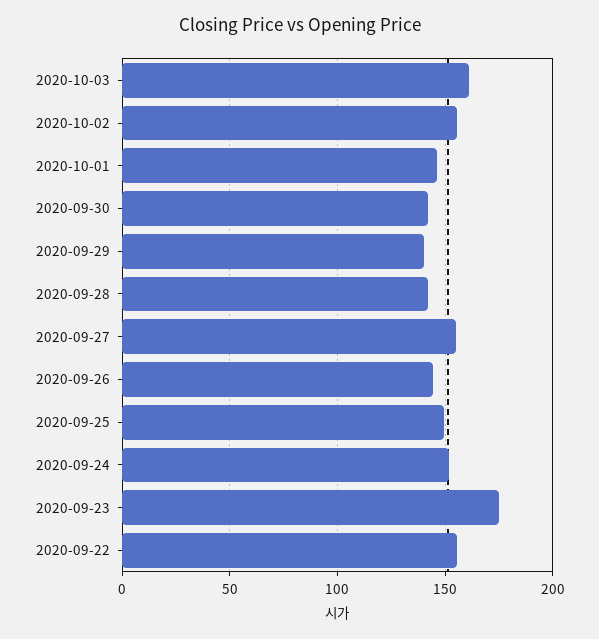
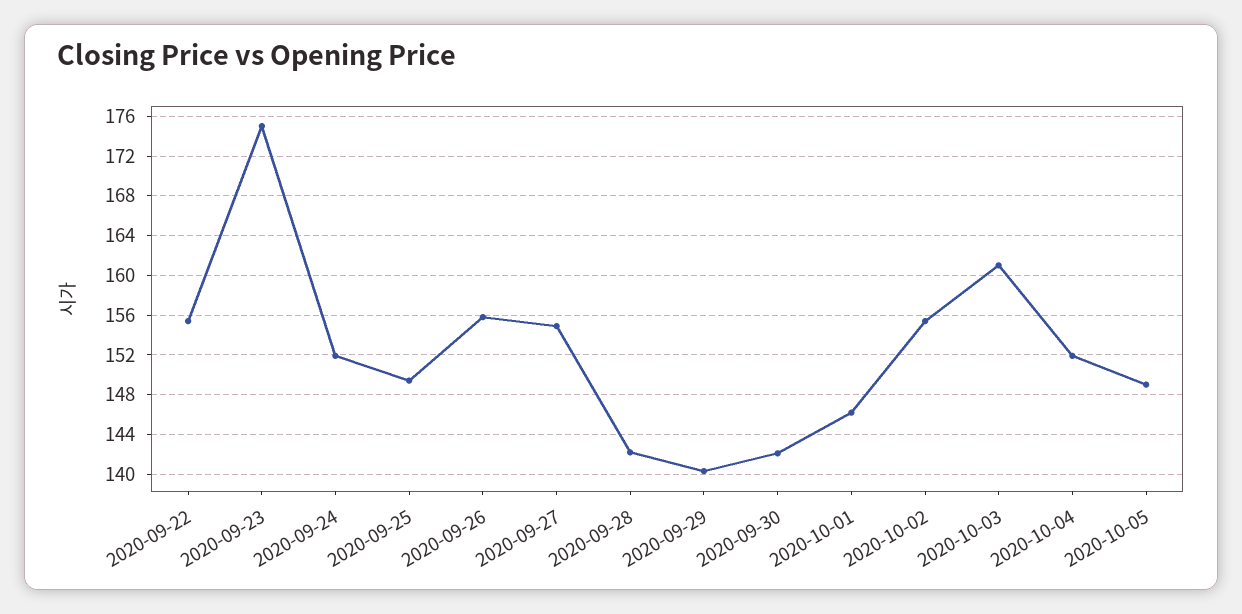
2020-09-26: 145 -> 156
2020-10-04: none -> 152
2020-10-05: none -> 149

